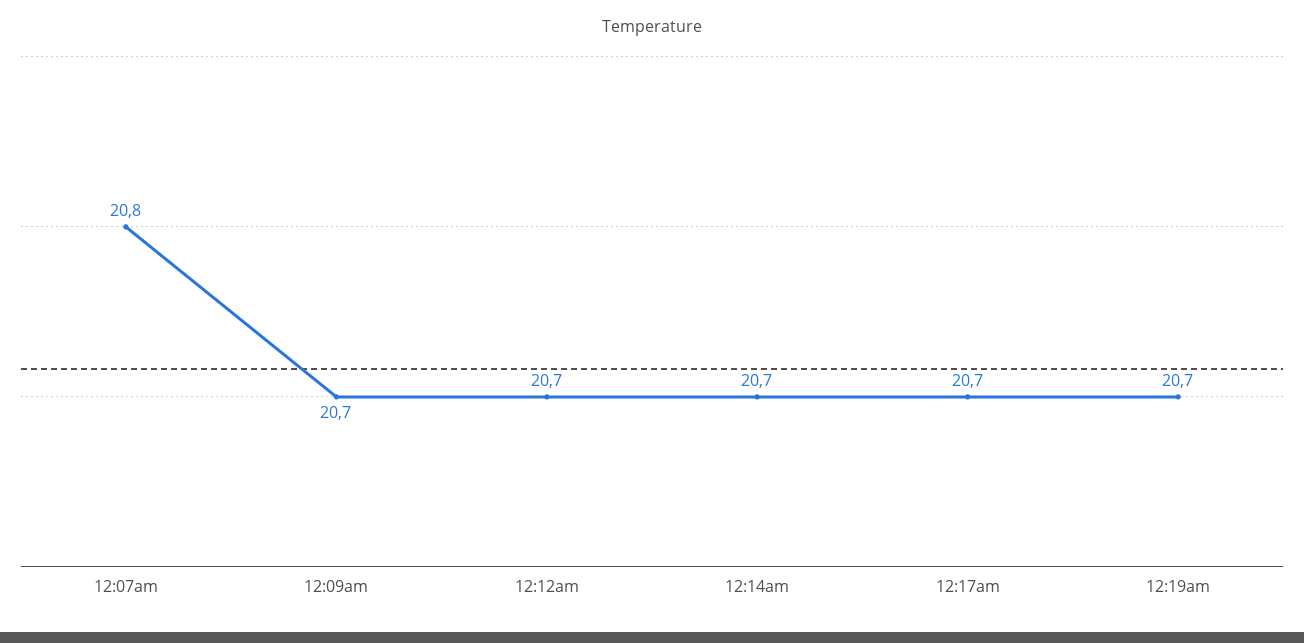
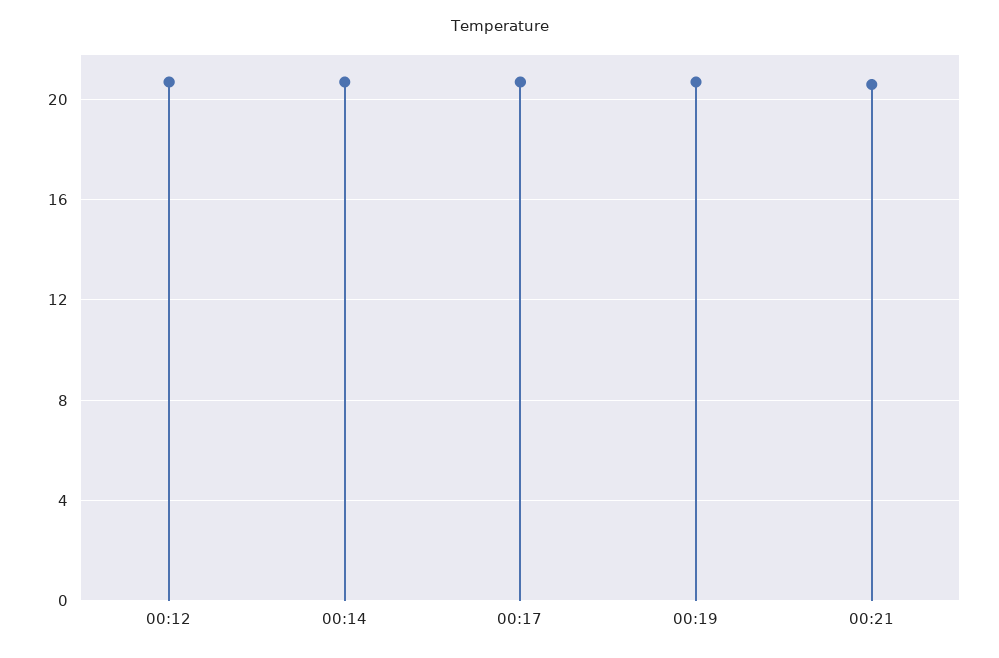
12:07am: 20.8 -> none
12:09am: 20.7 -> none
00:21: none -> 20.5

